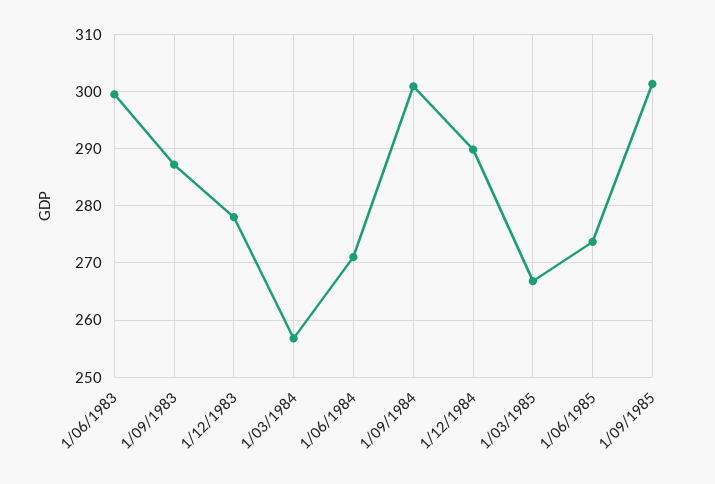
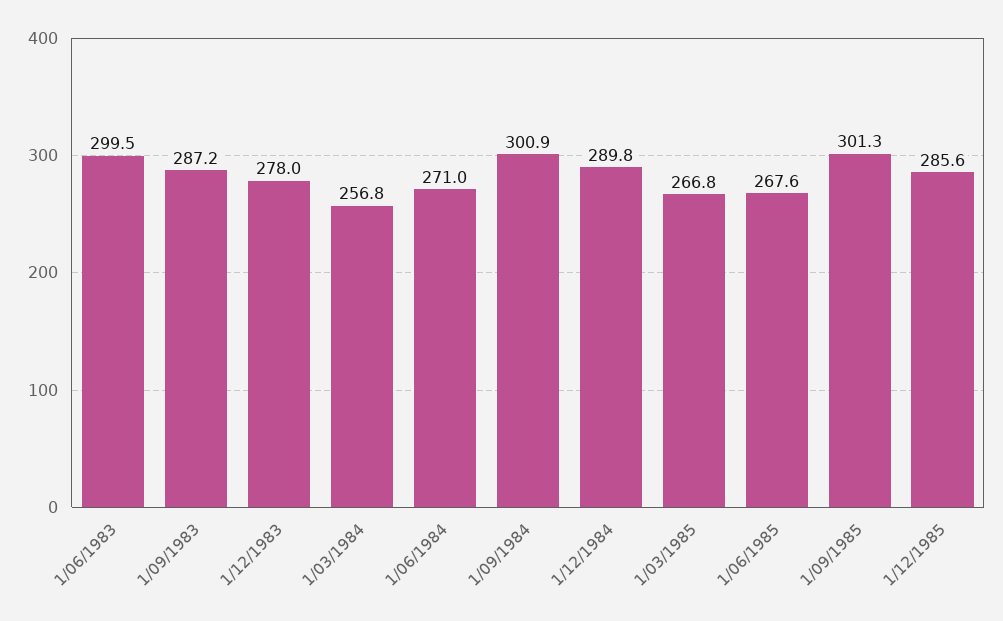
1/06/1985: 274 -> 267.6
1/12/1985: none -> 285.6

